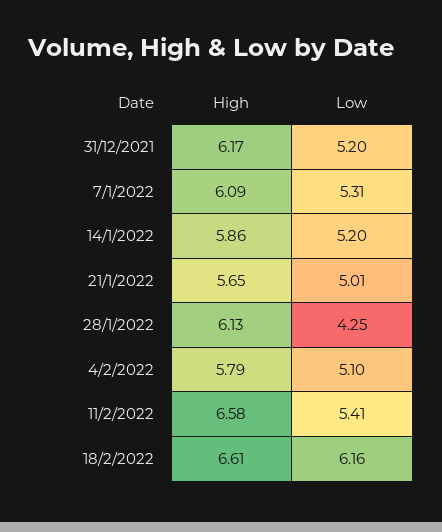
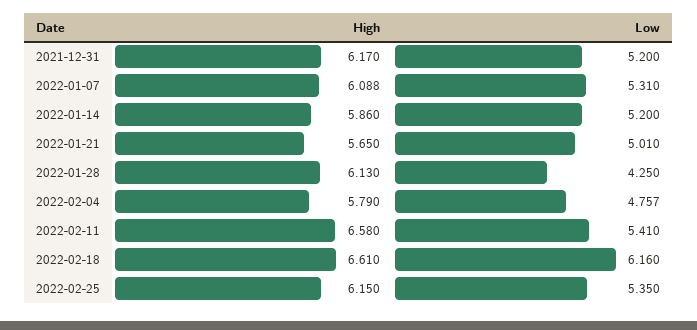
Low, 4/2/2022: 5.1 -> 4.757
High, 2022-02-25: none -> 6.15
Low, 2022-02-25: none -> 5.35

